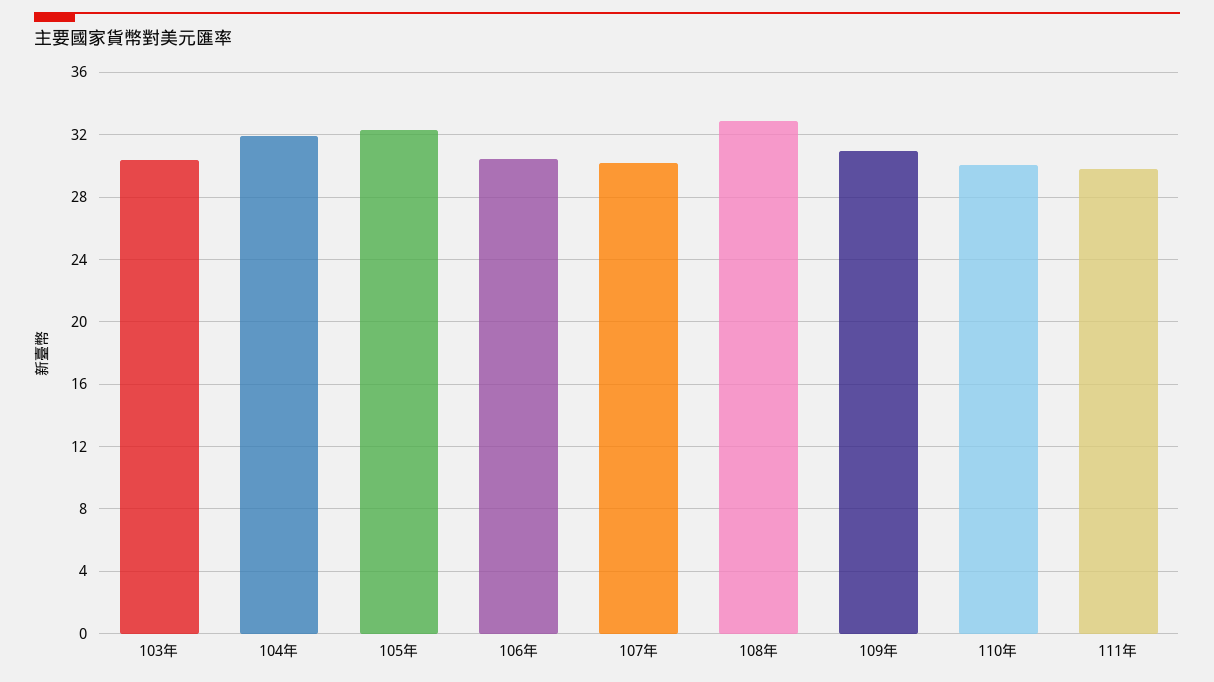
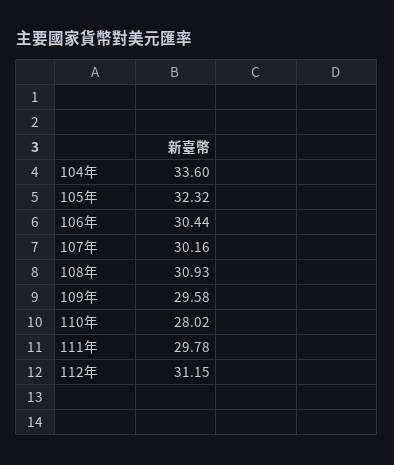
103年: 30.5 -> none
104年: 32 -> 33.6
108年: 33 -> 30.93
109年: 31 -> 29.58
110年: 30 -> 28.02
112年: none -> 31.15

